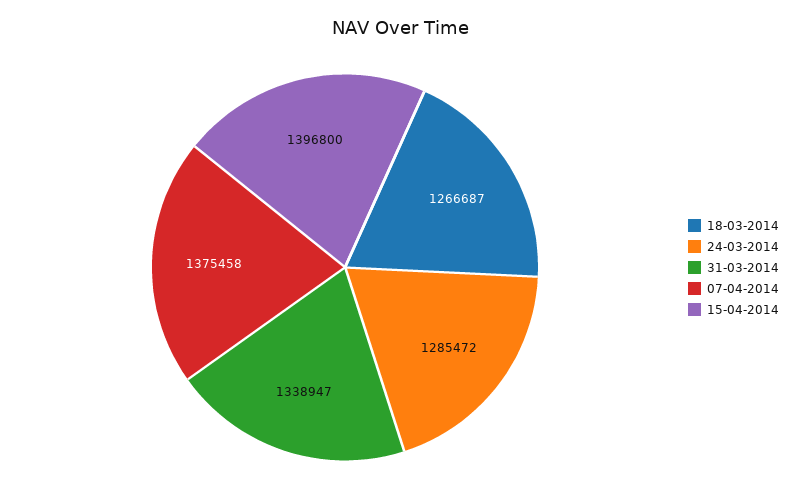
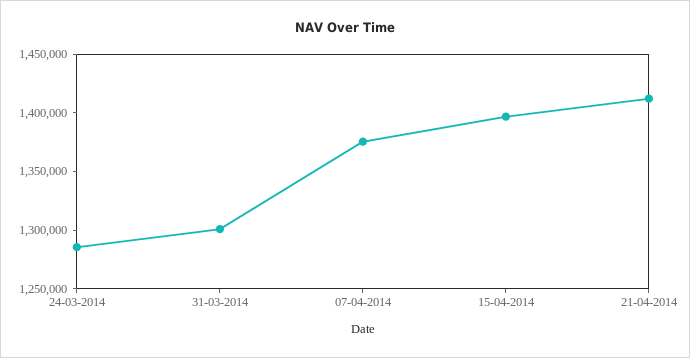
18-03-2014: 1266687 -> none
31-03-2014: 1338947 -> 1300000
21-04-2014: none -> 1410000

